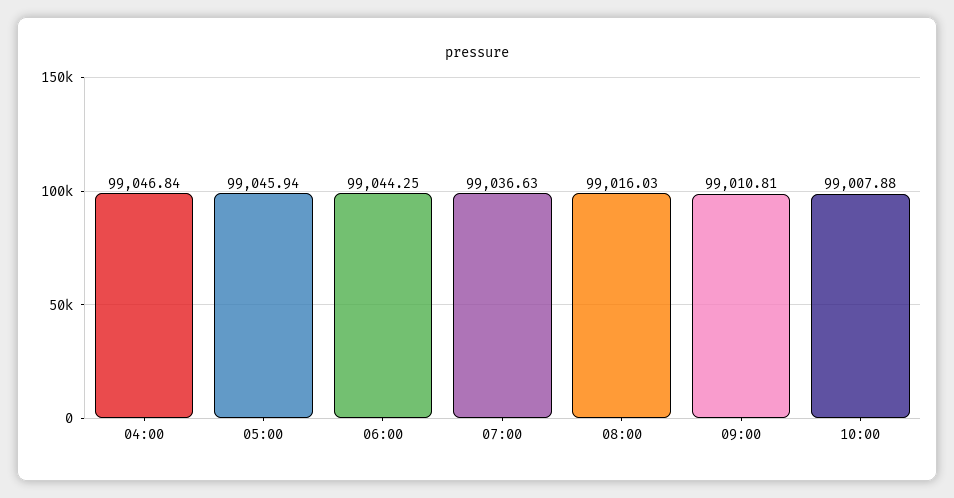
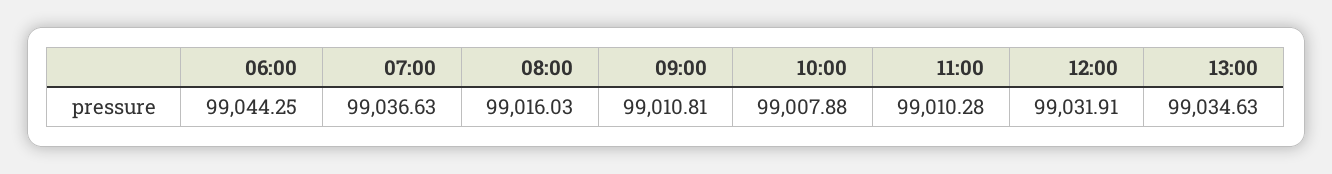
04:00: 99046.84 -> none
05:00: 99045.94 -> none
11:00: none -> 99010.28
12:00: none -> 99031.91
13:00: none -> 99034.63

